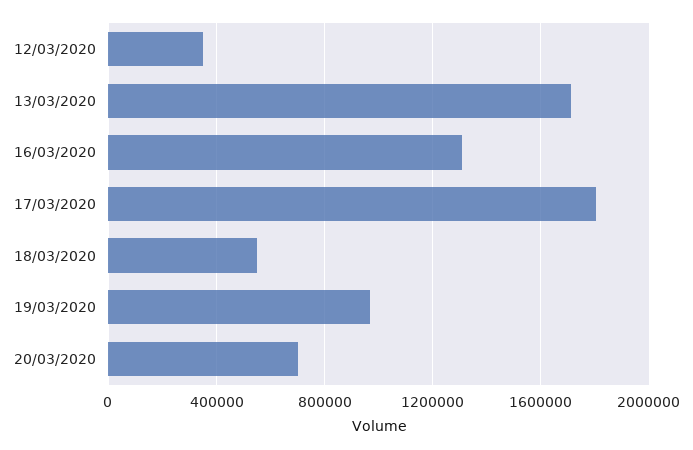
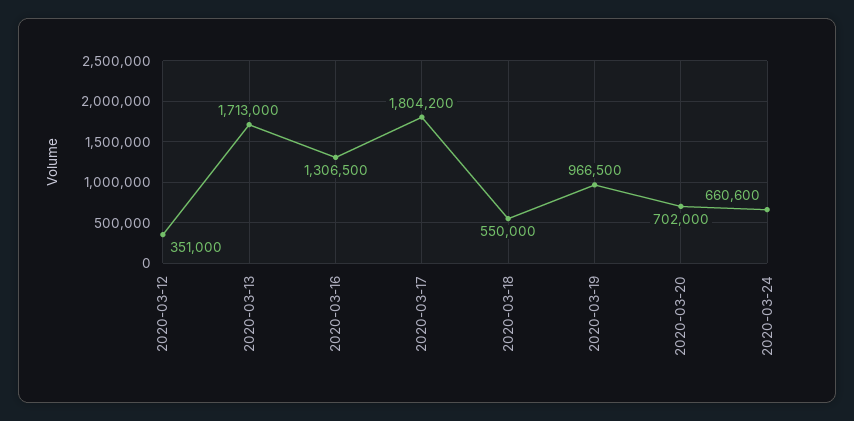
2020-03-24: none -> 660600

